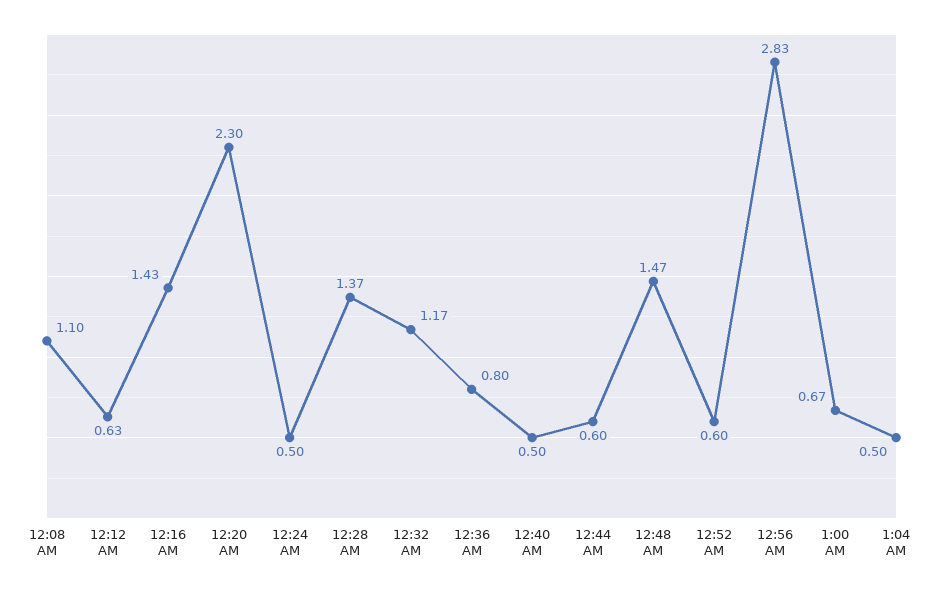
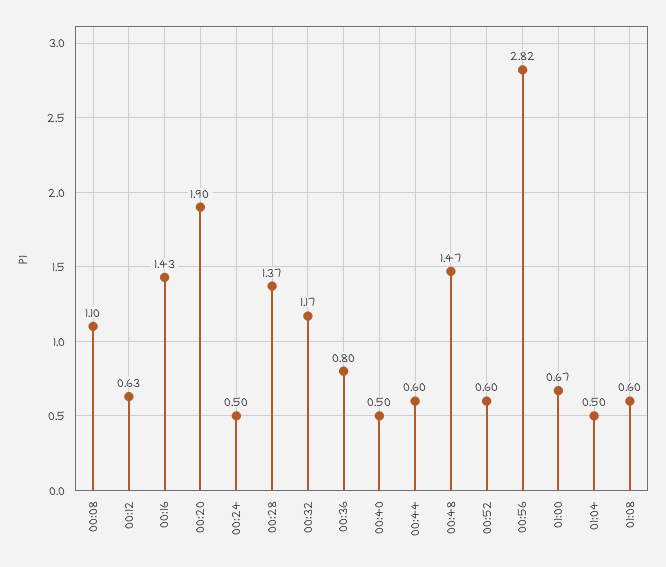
12:20 AM: 2.3 -> 1.9
12:56 AM: 2.83 -> 2.82
01:08: none -> 0.6

